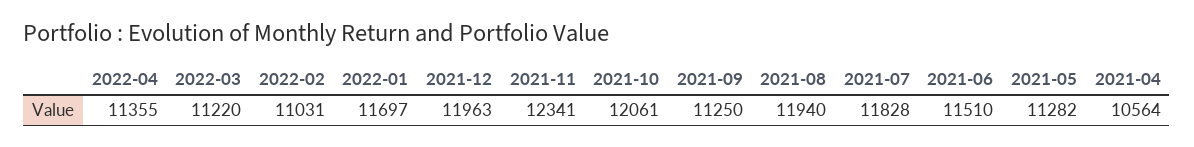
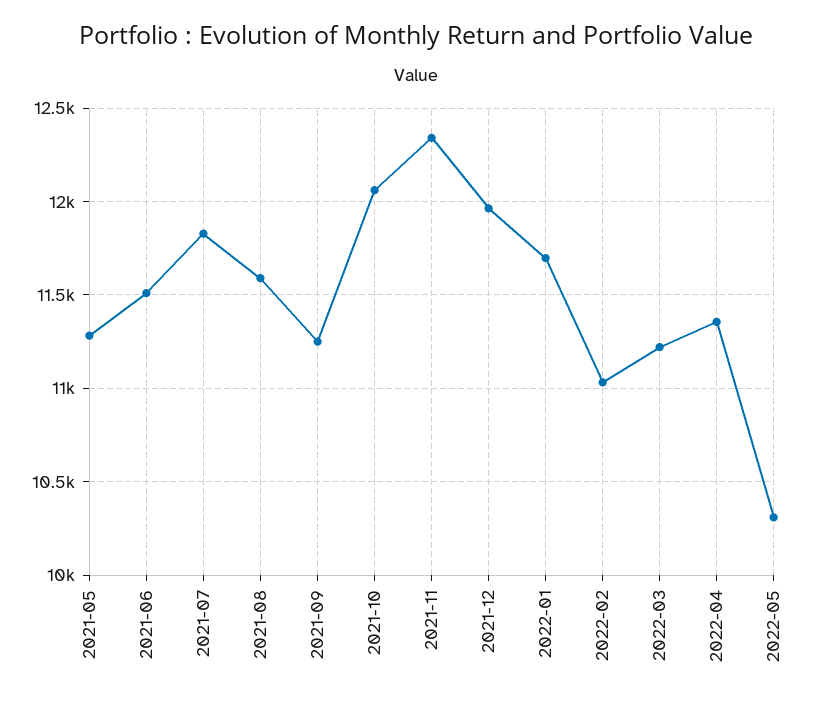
2021-08: 11940 -> 11600
2021-04: 10564 -> none
2022-05: none -> 10300

